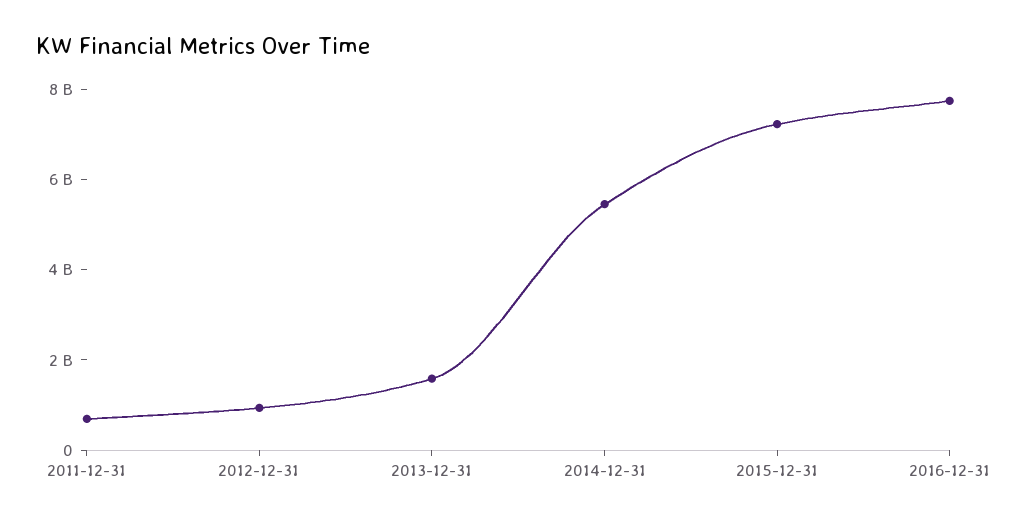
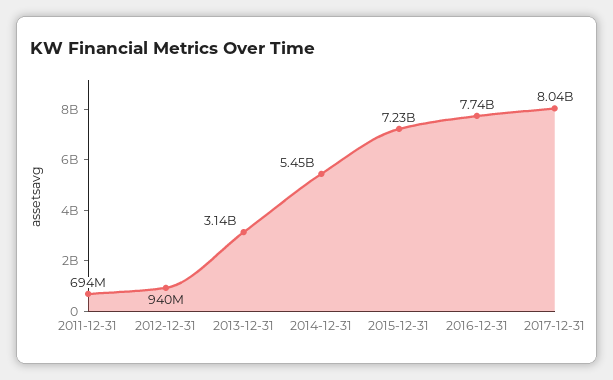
2013-12-31: 1500000000 -> 3140000000
2017-12-31: none -> 8040000000

